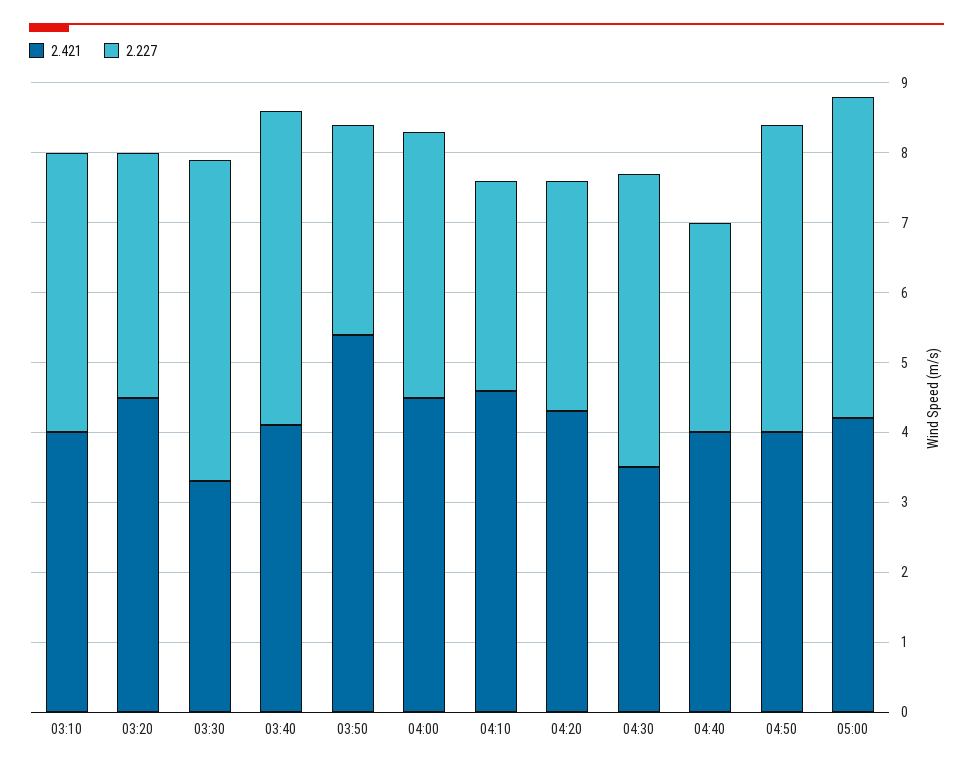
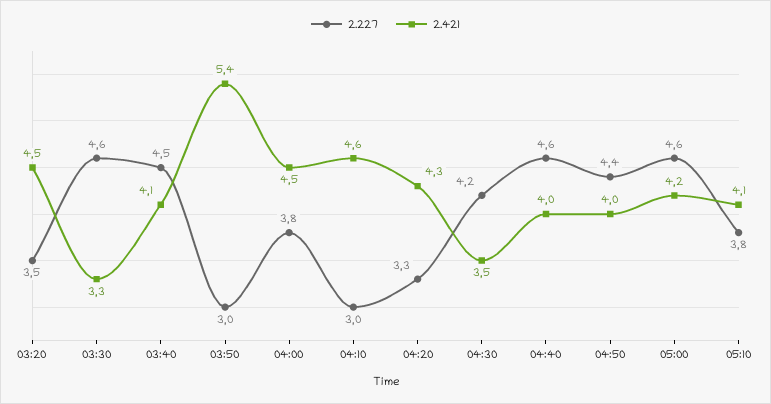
2.421, 03:10: 4 -> none
2.227, 03:10: 4 -> none
2.227, 04:40: 3 -> 4.6
2.227, 05:10: none -> 3.8
2.421, 05:10: none -> 4.1

